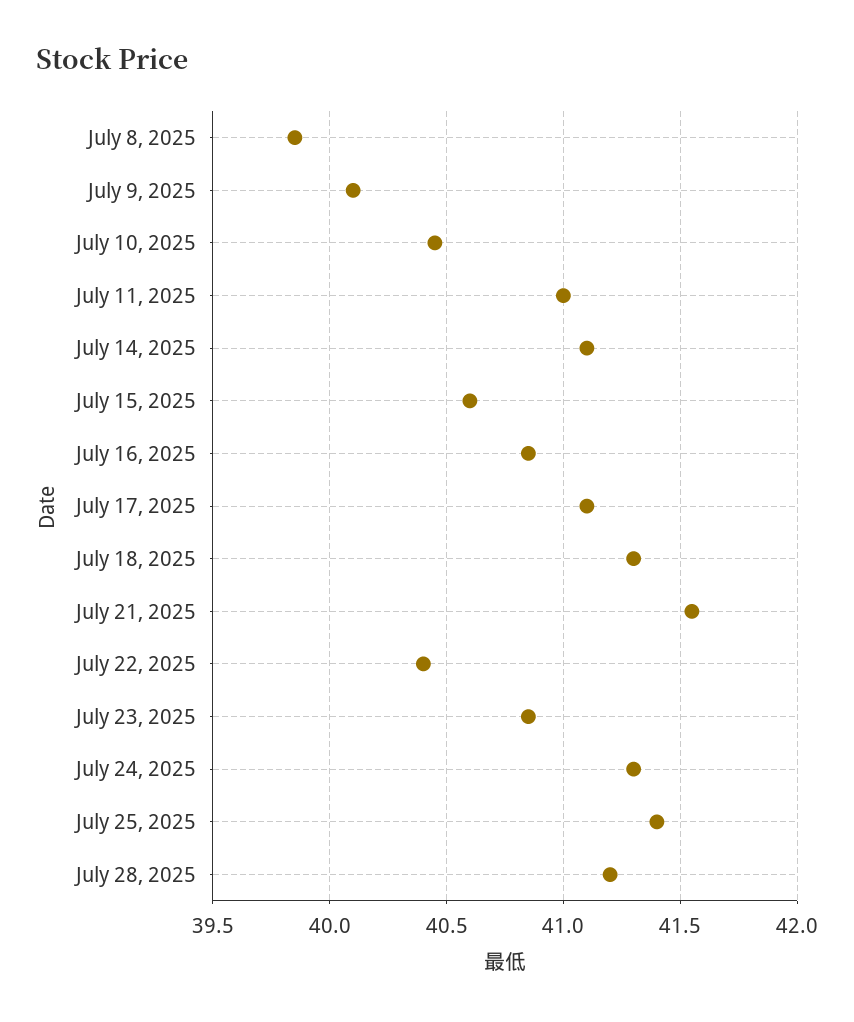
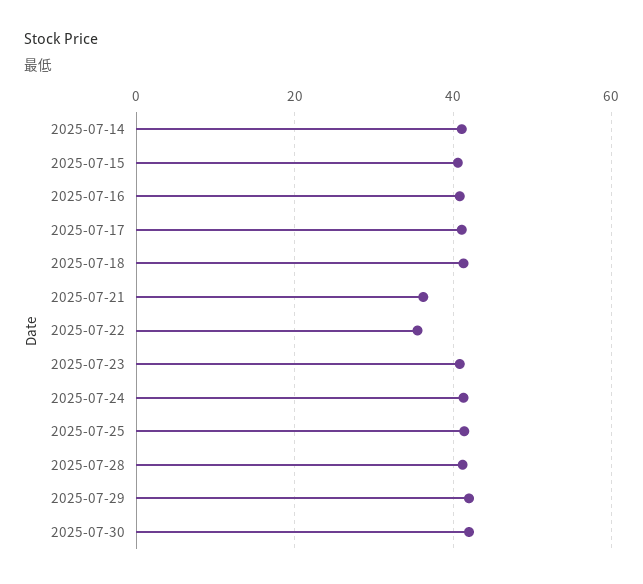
July 8, 2025: 39.85 -> none
July 9, 2025: 40.1 -> none
July 10, 2025: 40.45 -> none
July 11, 2025: 41 -> none
July 21, 2025: 41.55 -> 36
July 22, 2025: 40.4 -> 36
2025-07-29: none -> 42
2025-07-30: none -> 42

